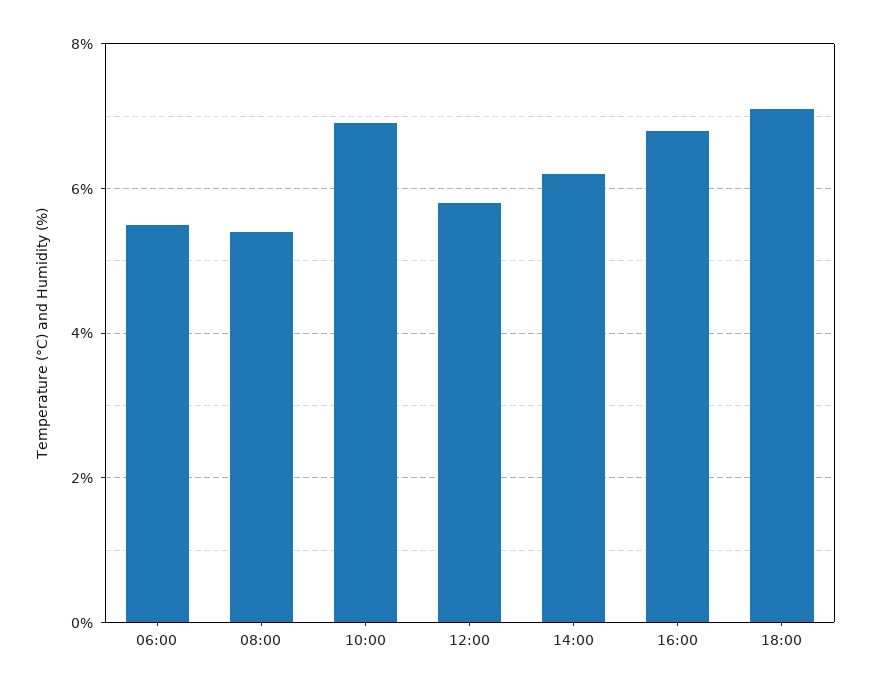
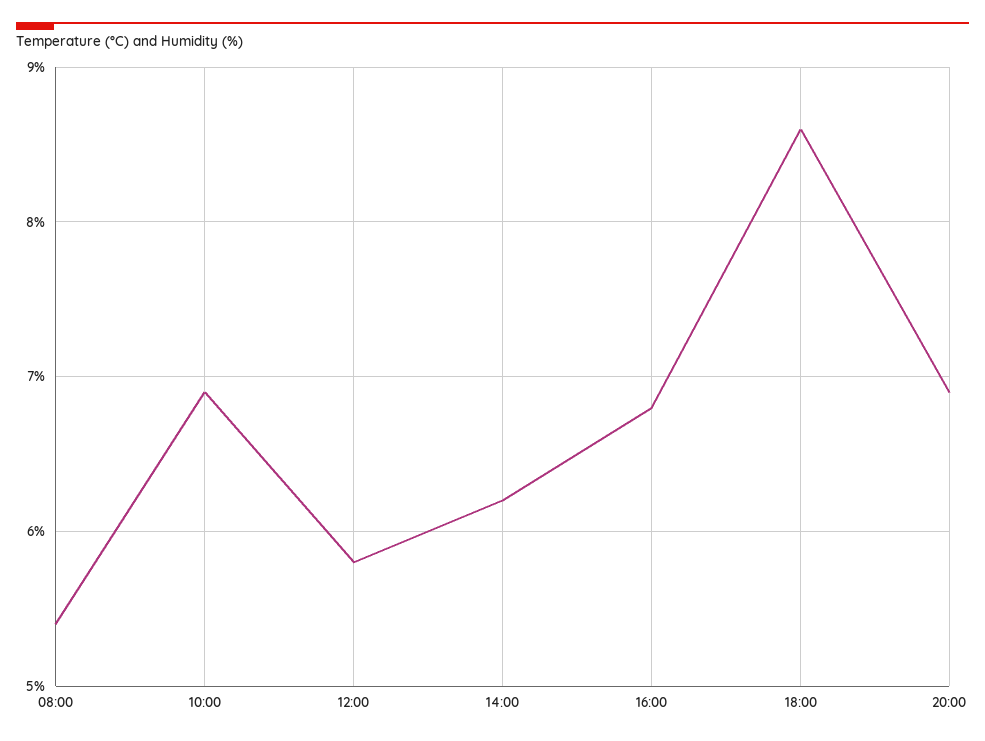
06:00: 5.5 -> none
18:00: 7 -> 8.6
20:00: none -> 6.9

